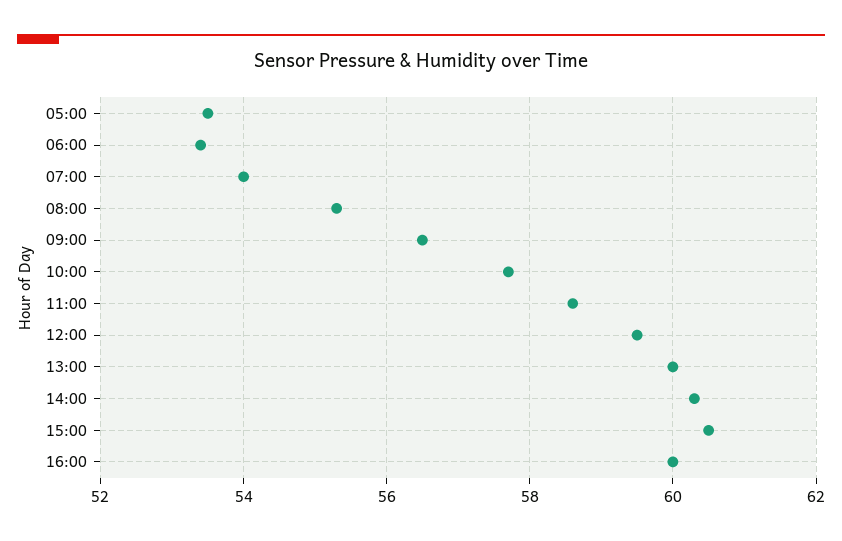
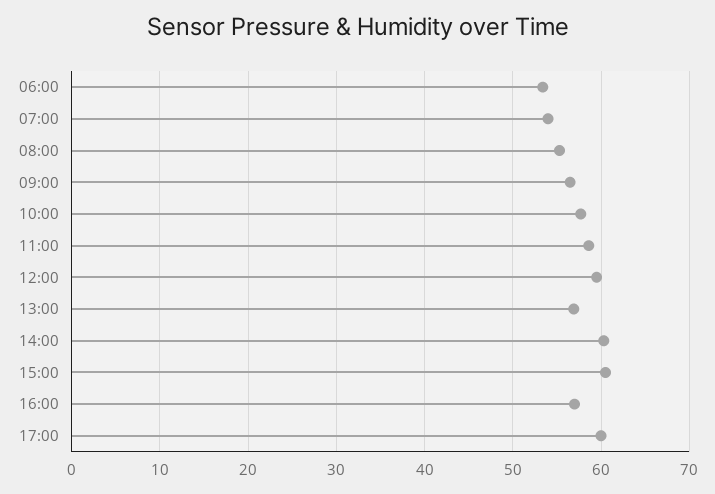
05:00: 53.5 -> none
13:00: 60 -> 57
16:00: 60 -> 57
17:00: none -> 60

